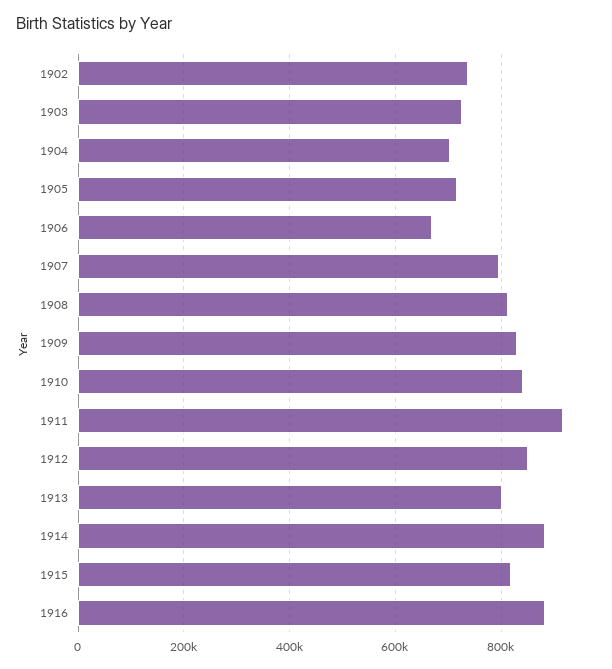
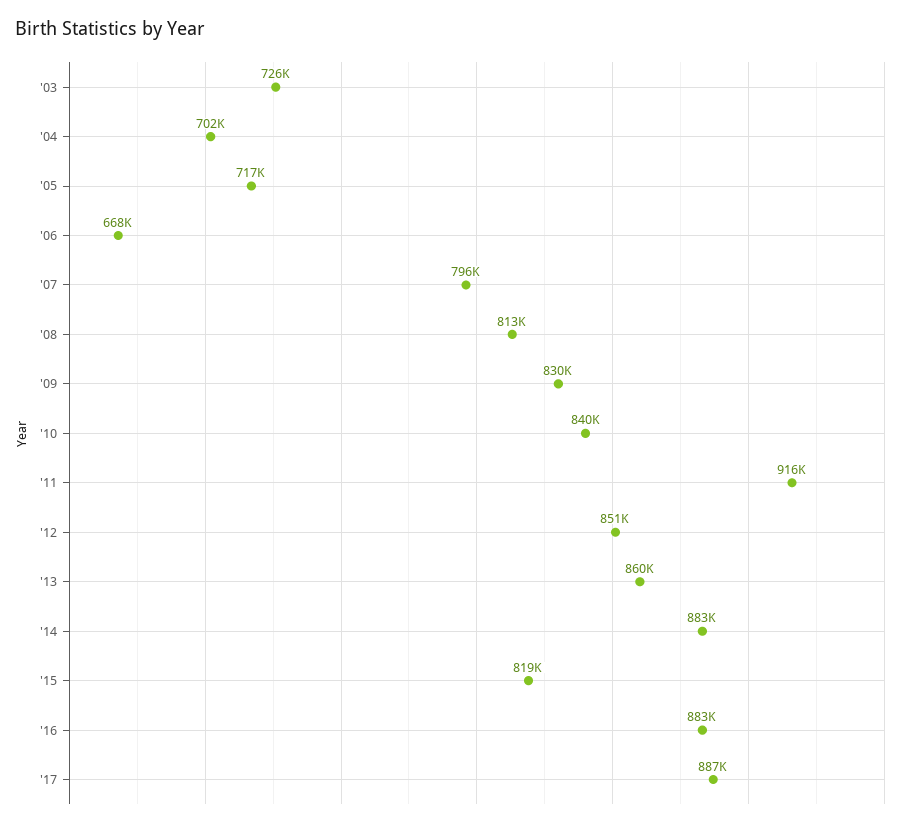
1902: 740000 -> none
1913: 800000 -> 860000
'17: none -> 887000

